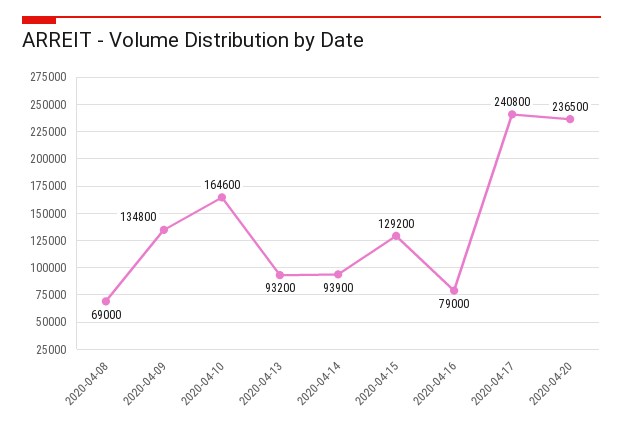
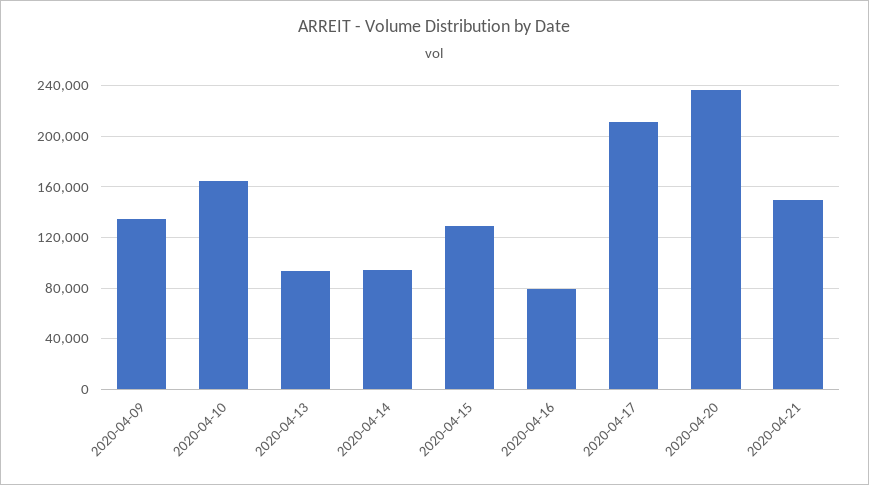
2020-04-08: 69000 -> none
2020-04-17: 240800 -> 210000
2020-04-21: none -> 150000

